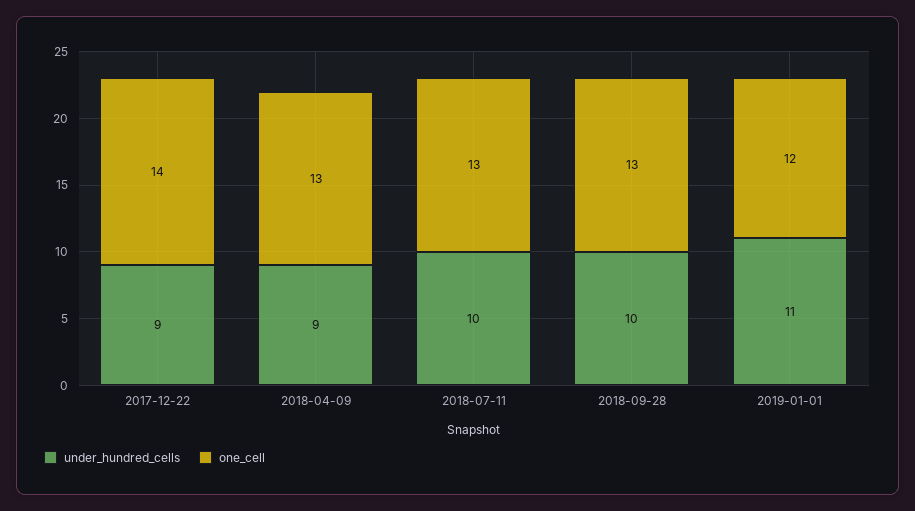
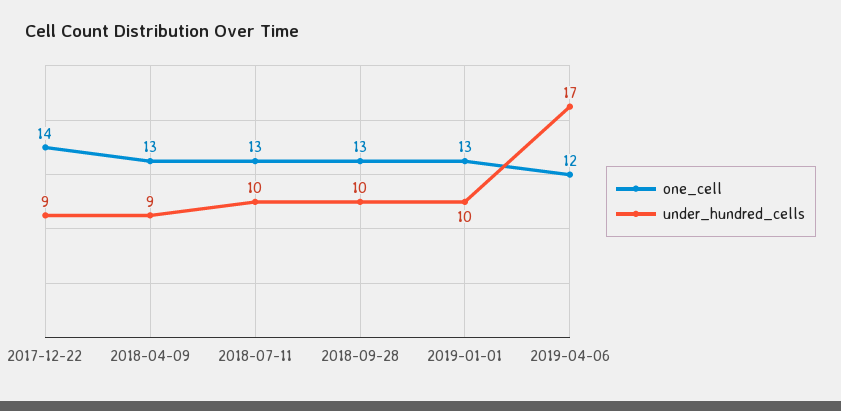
under_hundred_cells, 2019-01-01: 11 -> 10
one_cell, 2019-01-01: 12 -> 13
one_cell, 2019-04-06: none -> 12
under_hundred_cells, 2019-04-06: none -> 17

